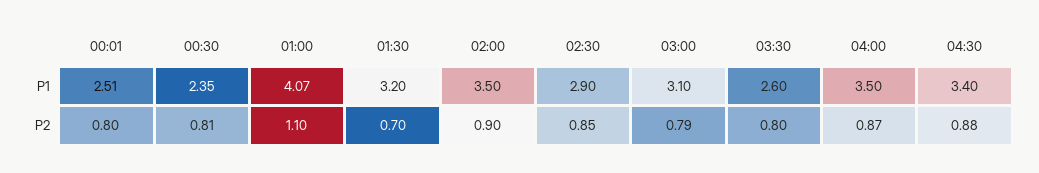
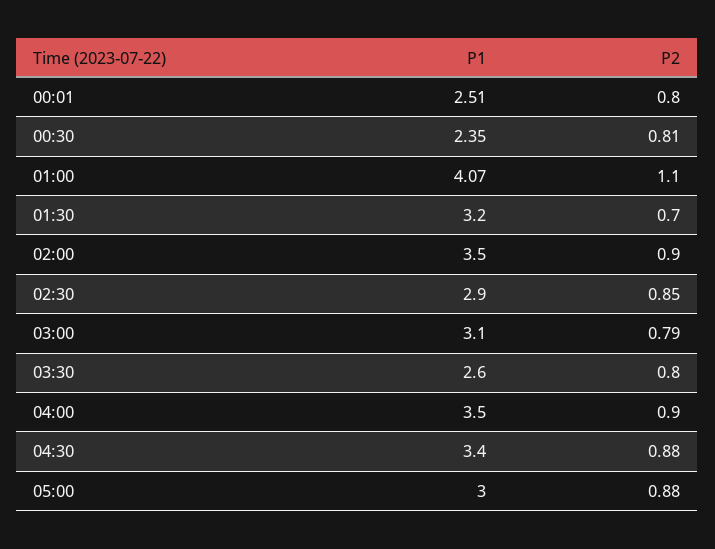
04:00, P2: 0.87 -> 0.9
05:00, P1: none -> 3
05:00, P2: none -> 0.88

